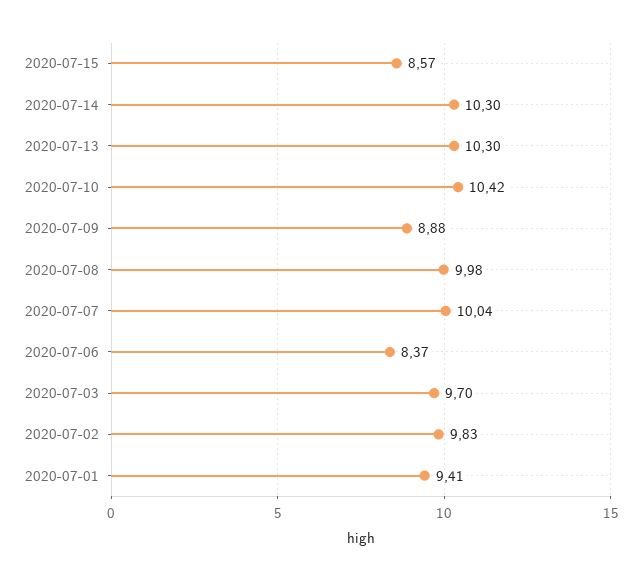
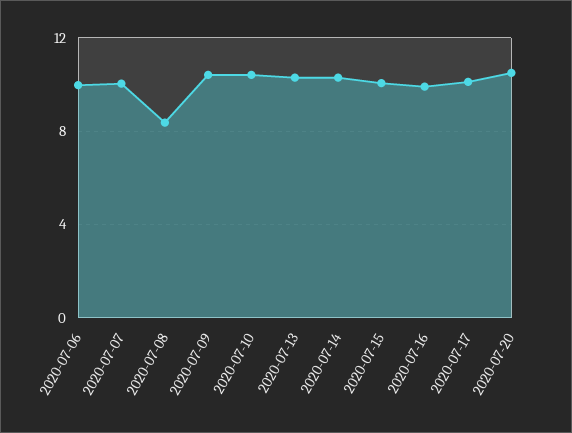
2020-07-15: 8.57 -> 10
2020-07-09: 8.88 -> 10.5
2020-07-08: 9.98 -> 8.5
2020-07-06: 8.37 -> 10
2020-07-03: 9.7 -> none
2020-07-02: 9.83 -> none
2020-07-01: 9.41 -> none
2020-07-16: none -> 10
2020-07-17: none -> 10
2020-07-20: none -> 10.5

